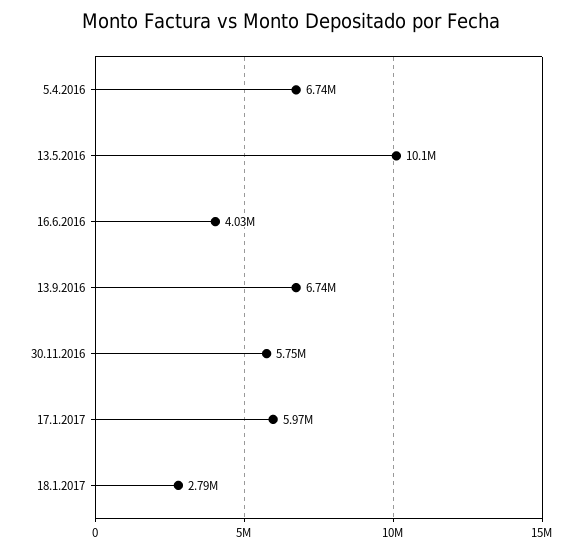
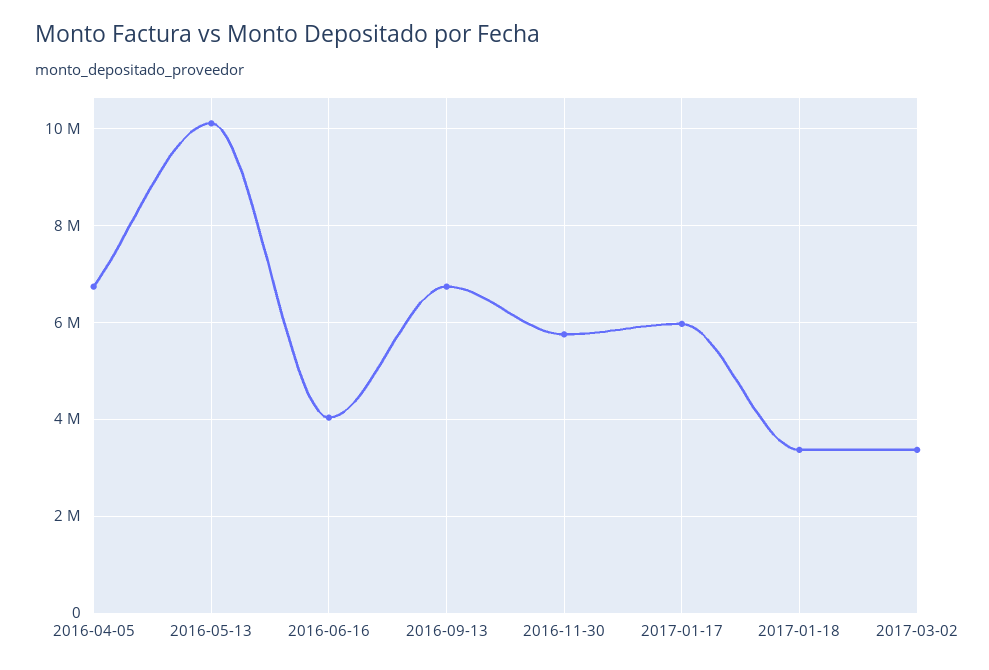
18.1.2017: 2790000 -> 3400000
2017-03-02: none -> 3400000

